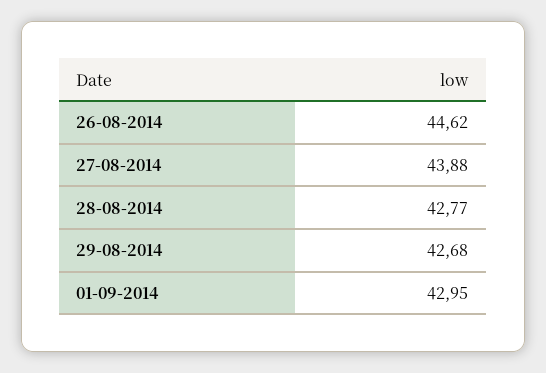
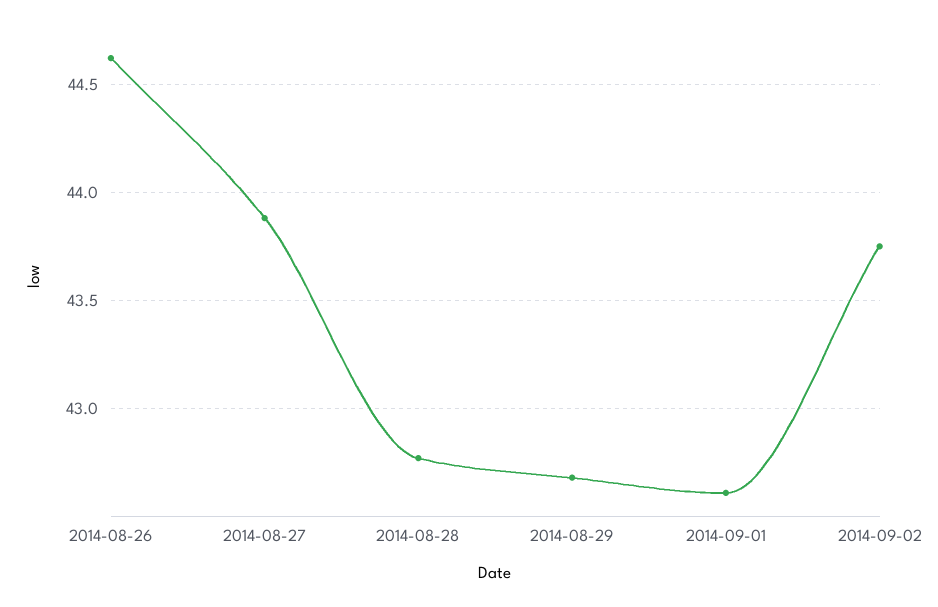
01-09-2014: 42.95 -> 42.6
2014-09-02: none -> 43.75

